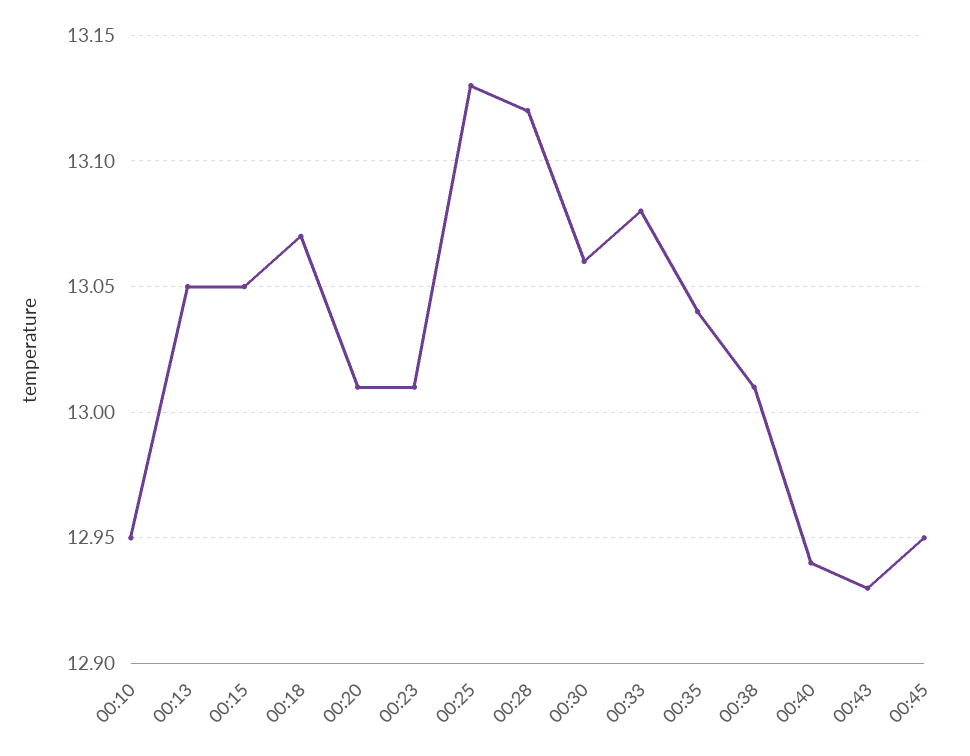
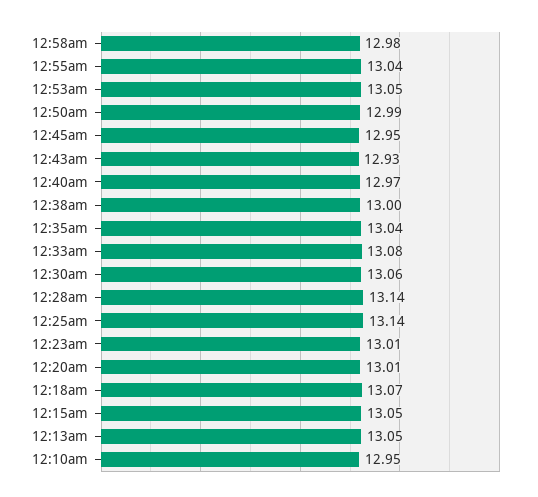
00:25: 13.13 -> 13.14
00:28: 13.12 -> 13.14
00:38: 13.01 -> 13
00:40: 12.94 -> 12.97
12:58am: none -> 12.98
12:55am: none -> 13.04
12:53am: none -> 13.05
12:50am: none -> 12.99

